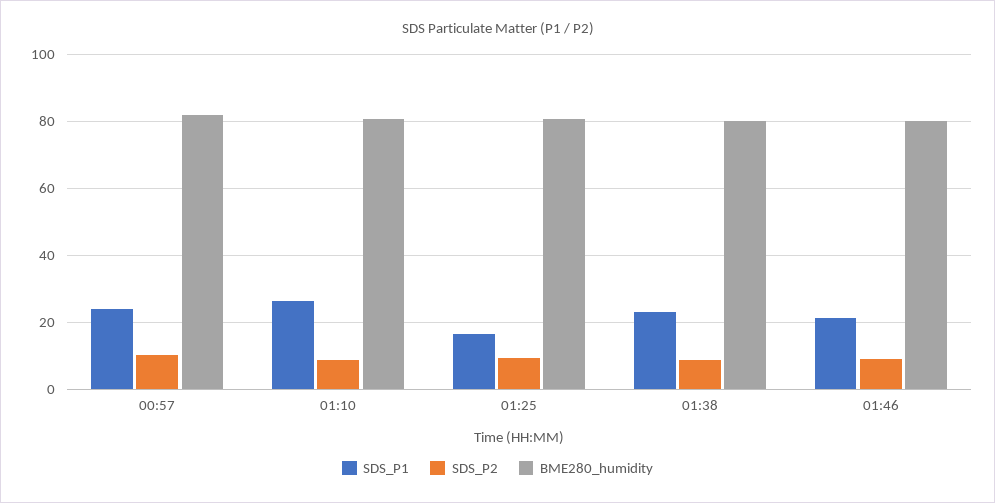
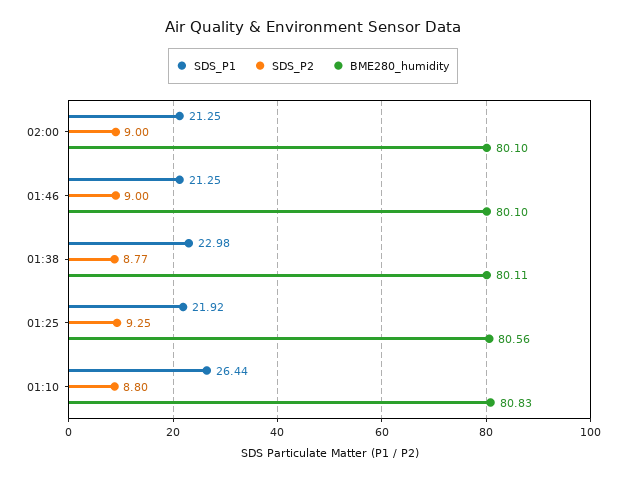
SDS_P1, 00:57: 24 -> none
SDS_P2, 00:57: 10 -> none
BME280_humidity, 00:57: 82 -> none
SDS_P1, 01:25: 16 -> 21.92
SDS_P1, 02:00: none -> 21.25
SDS_P2, 02:00: none -> 9
BME280_humidity, 02:00: none -> 80.1

